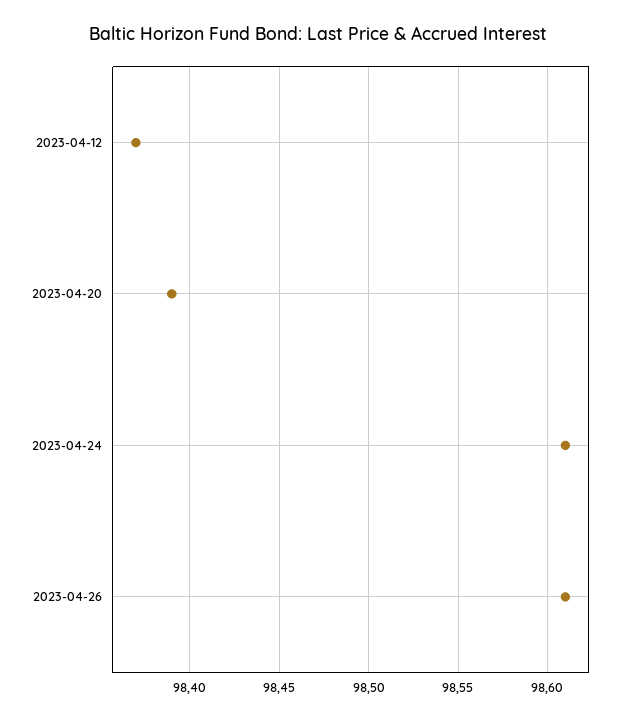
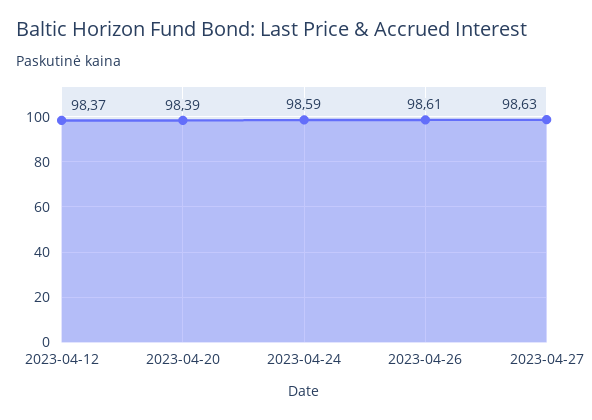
2023-04-24: 98.61 -> 98.59
2023-04-27: none -> 98.63

